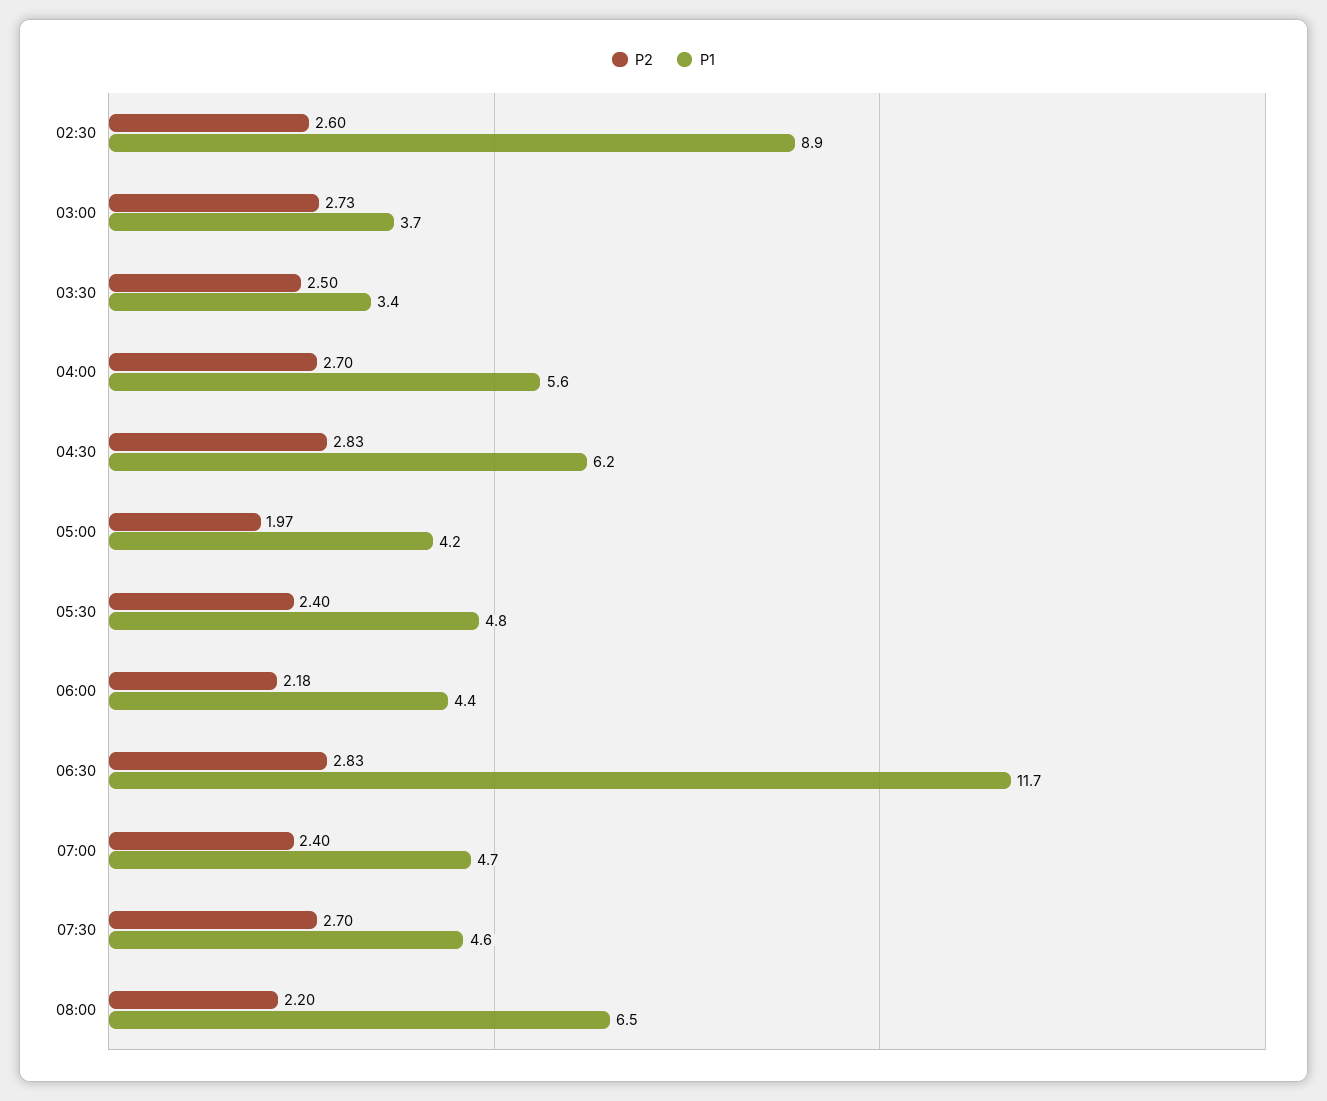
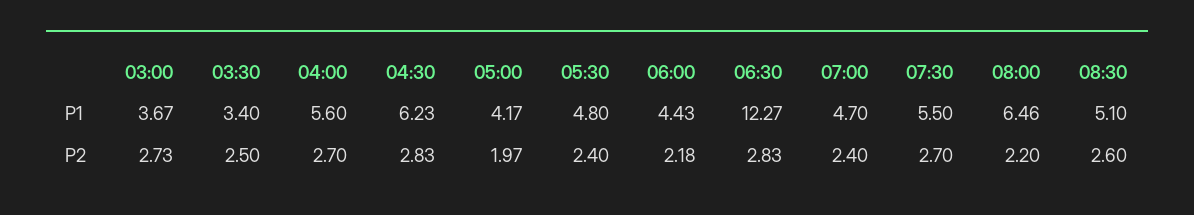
P2, 02:30: 2.6 -> none
P1, 02:30: 8.9 -> none
P1, 06:30: 11.7 -> 12.27
P1, 07:30: 4.6 -> 5.5
P1, 08:30: none -> 5.1
P2, 08:30: none -> 2.6

